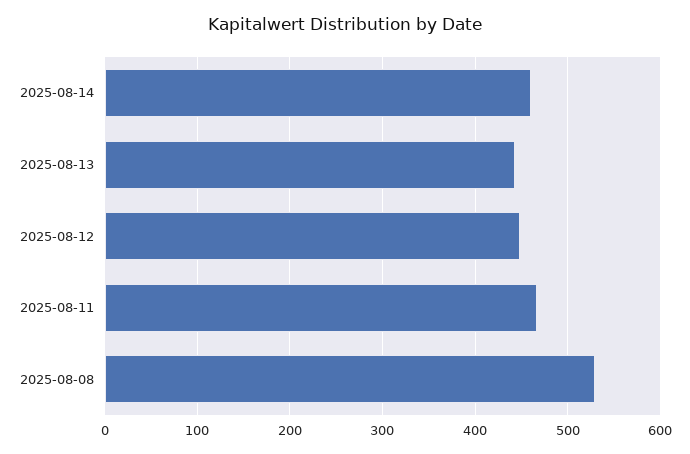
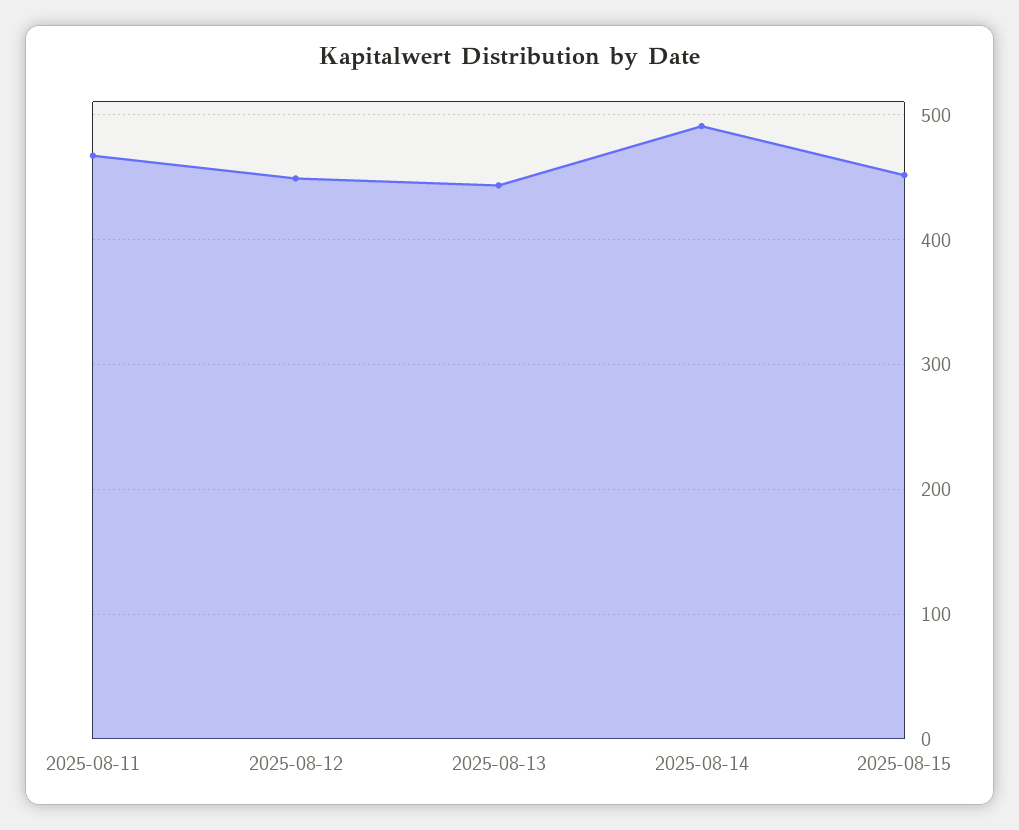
2025-08-14: 460 -> 490
2025-08-08: 530 -> none
2025-08-15: none -> 450

